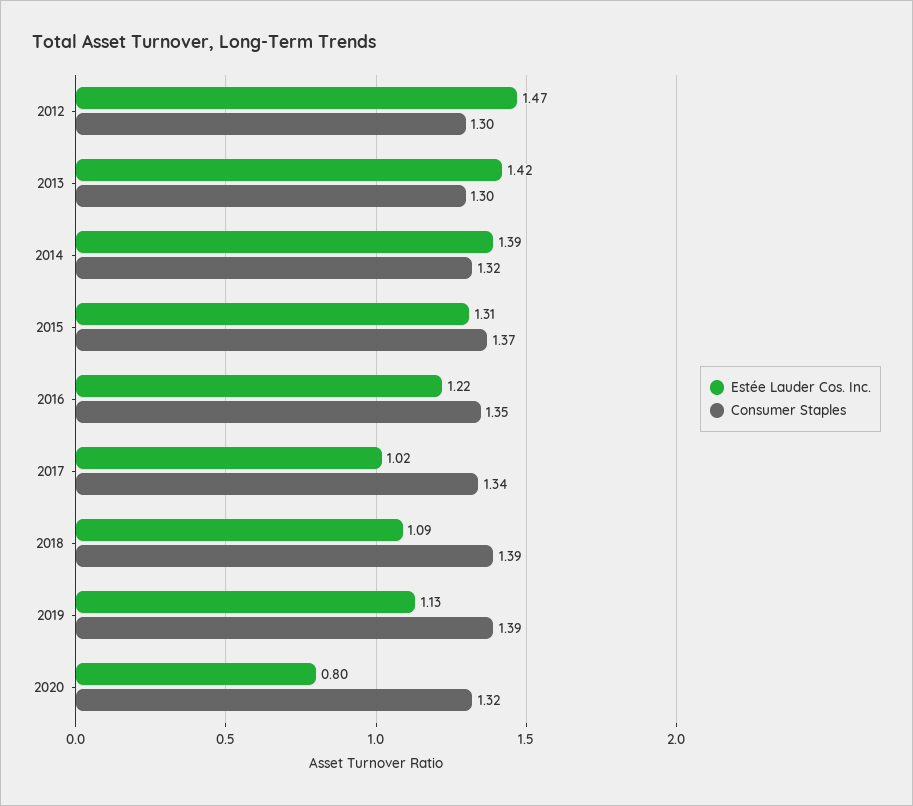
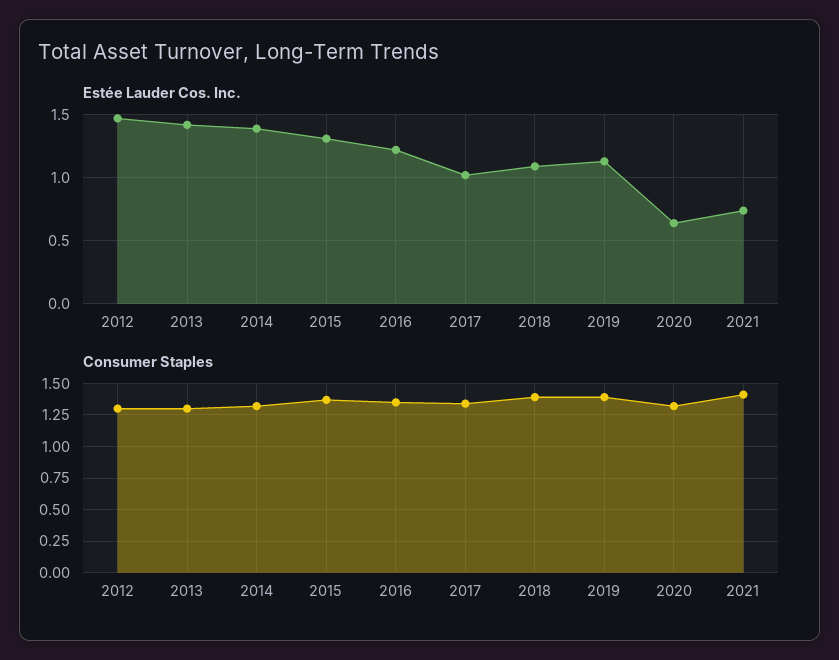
Estée Lauder Cos. Inc., 2020: 0.8 -> 0.65
Estée Lauder Cos. Inc., 2021: none -> 0.75
Consumer Staples, 2021: none -> 1.4

